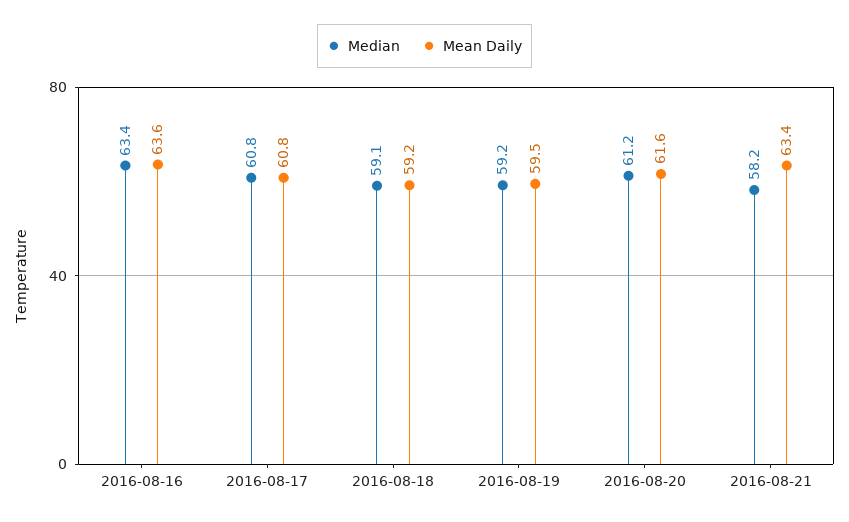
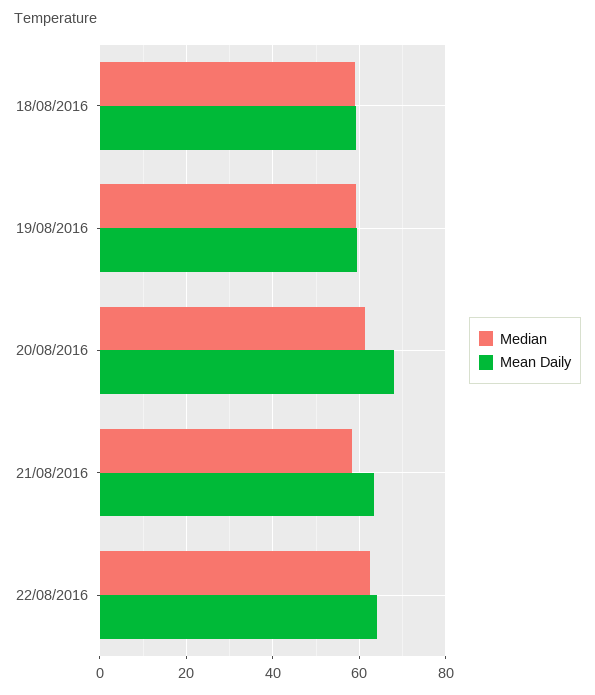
Median, 2016-08-16: 63.4 -> none
Mean Daily, 2016-08-16: 63.6 -> none
Median, 2016-08-17: 60.8 -> none
Mean Daily, 2016-08-17: 60.8 -> none
Mean Daily, 2016-08-20: 61.6 -> 68
Median, 22/08/2016: none -> 62
Mean Daily, 22/08/2016: none -> 64

